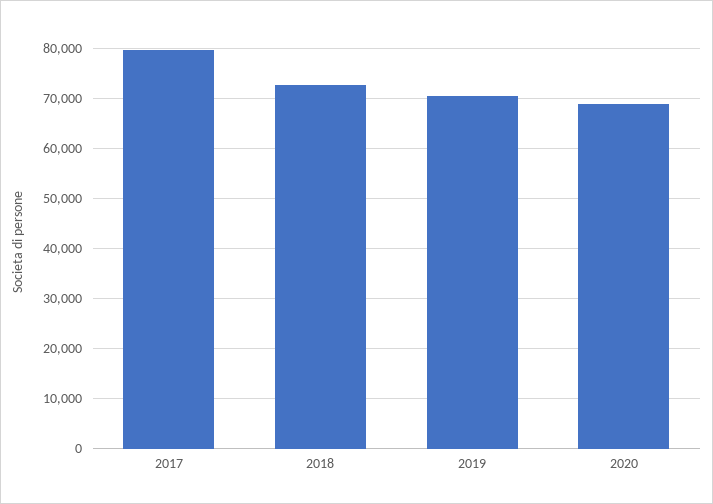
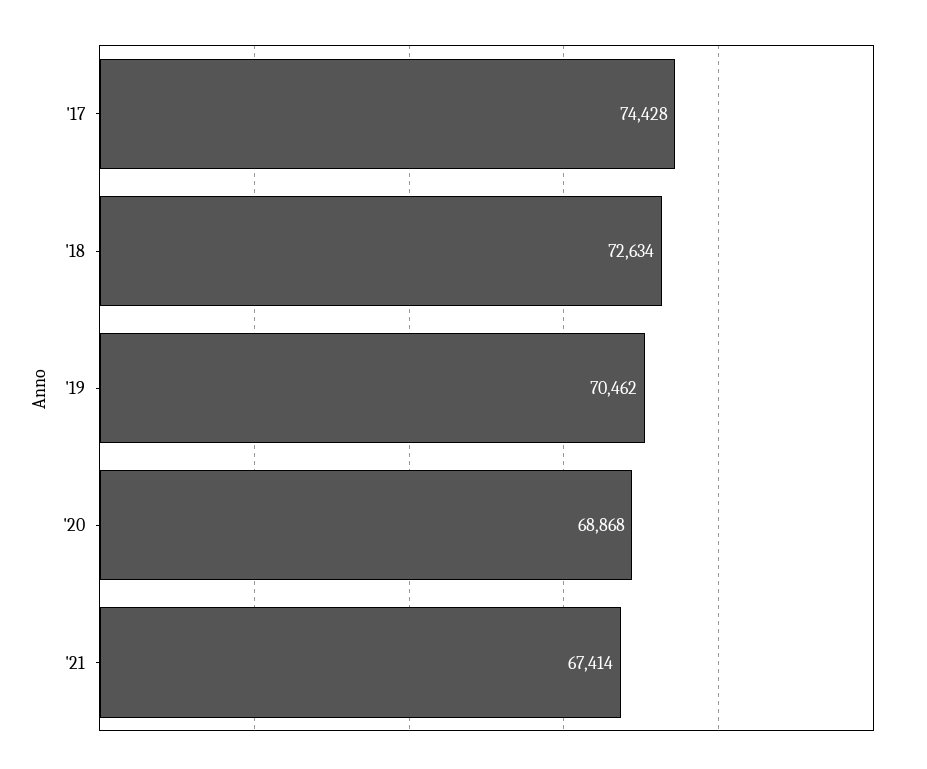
2017: 80000 -> 74428
'21: none -> 67414

